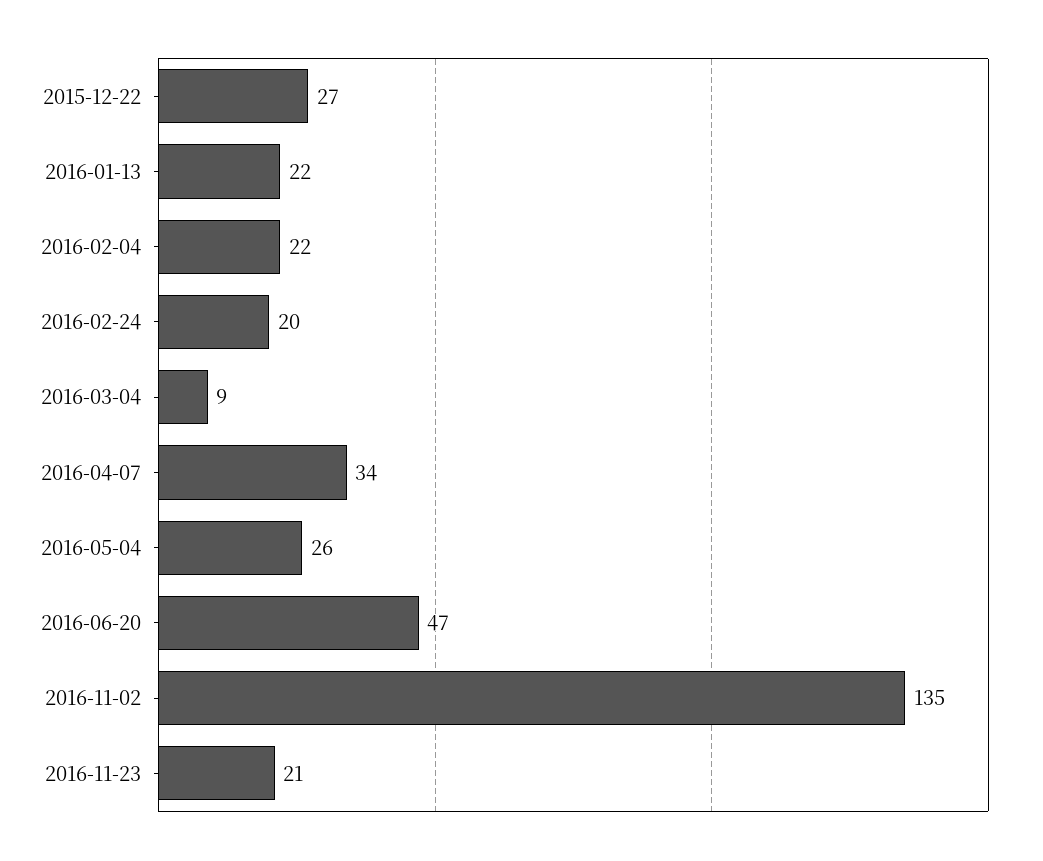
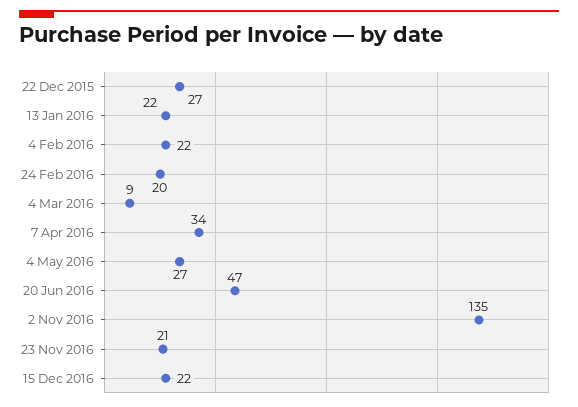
2016-05-04: 26 -> 27
15 Dec 2016: none -> 22

